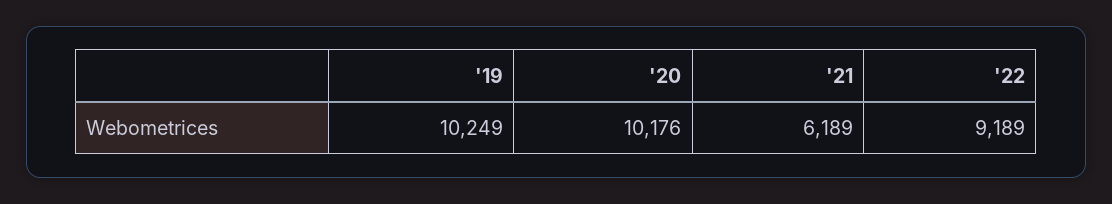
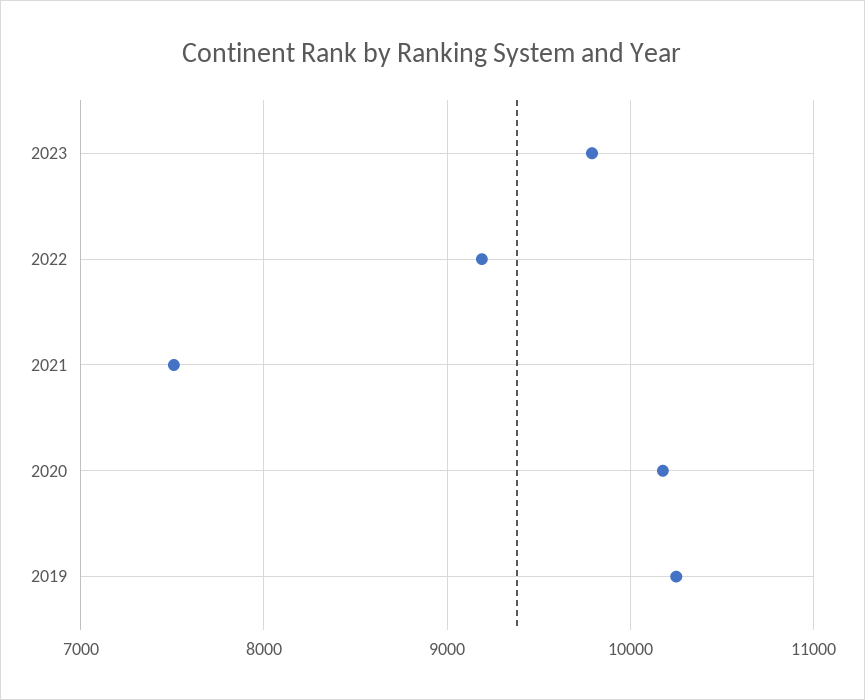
'21: 6189 -> 7500
2023: none -> 9800

